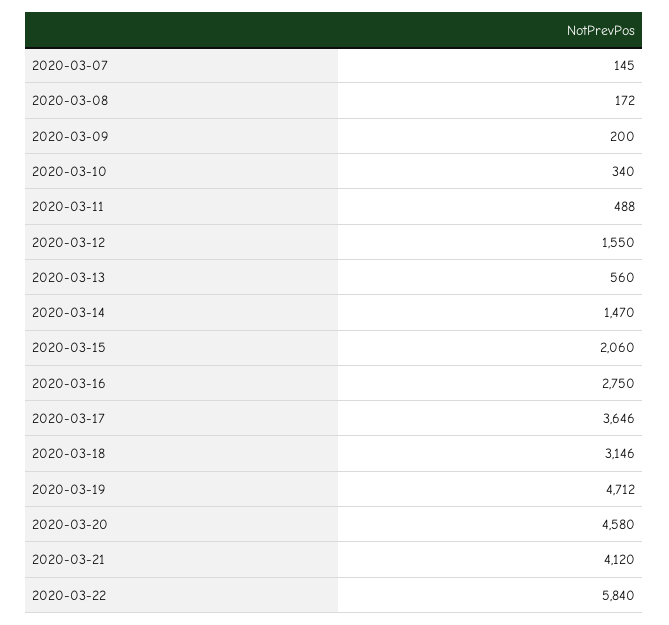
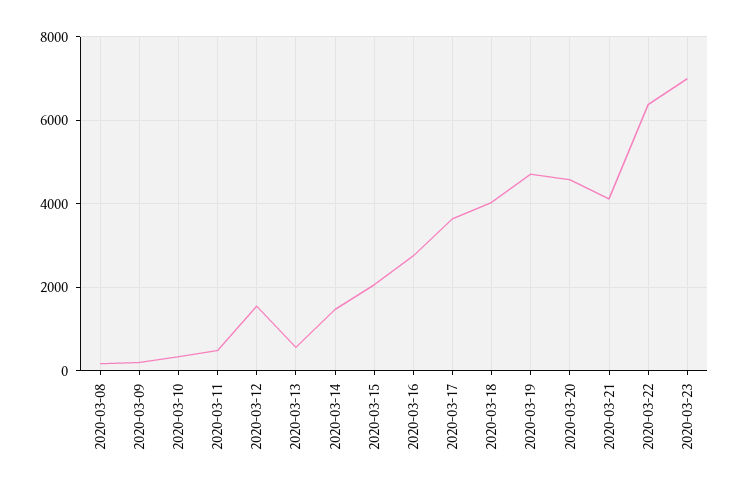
2020-03-07: 145 -> none
2020-03-18: 3146 -> 4000
2020-03-22: 5840 -> 6400
2020-03-23: none -> 7000

